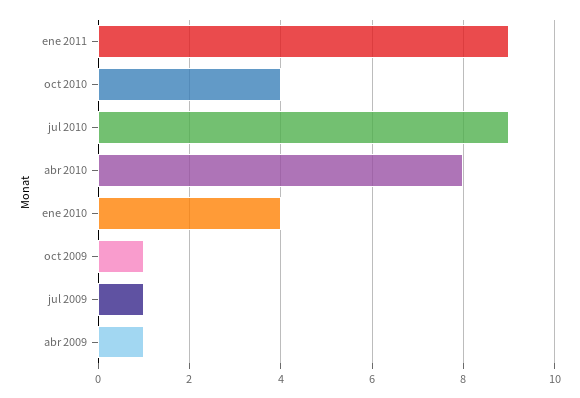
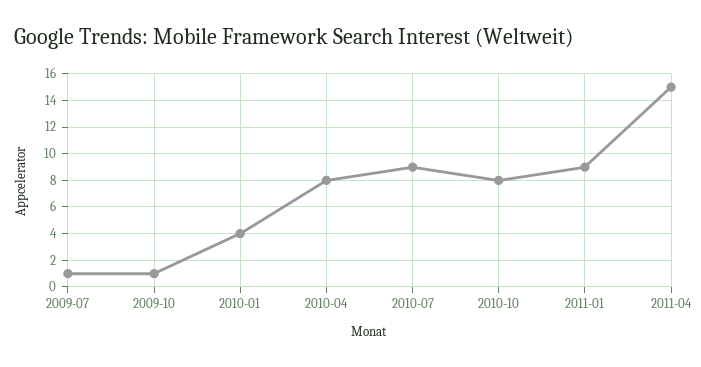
oct 2010: 4 -> 8
abr 2009: 1 -> none
2011-04: none -> 15

